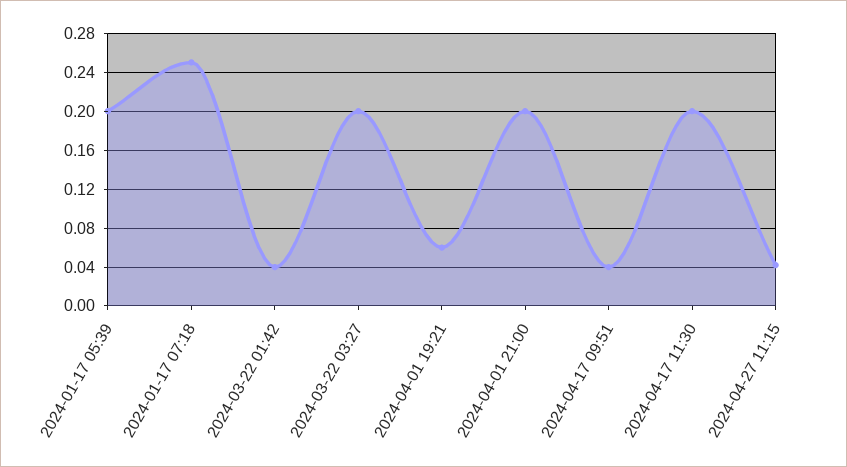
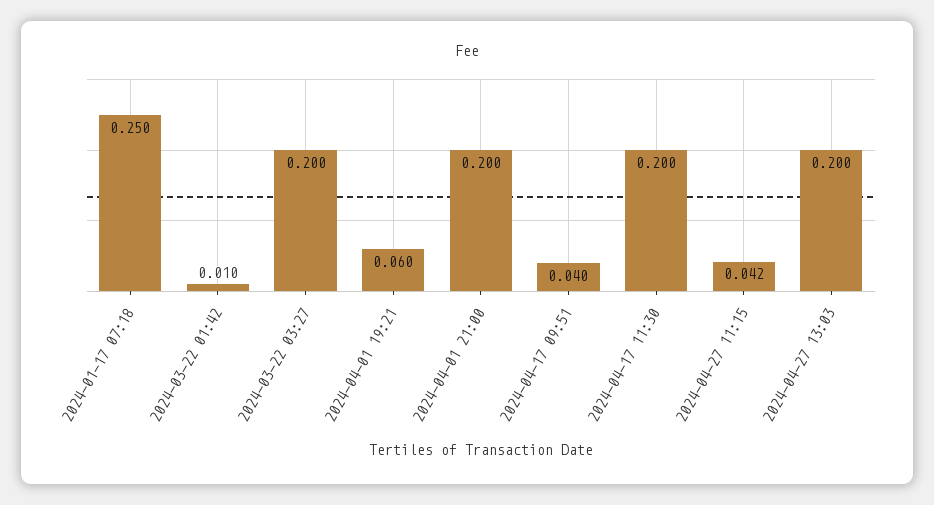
2024-01-17 05:39: 0.2 -> none
2024-03-22 01:42: 0.04 -> 0.01
2024-04-27 13:03: none -> 0.2

